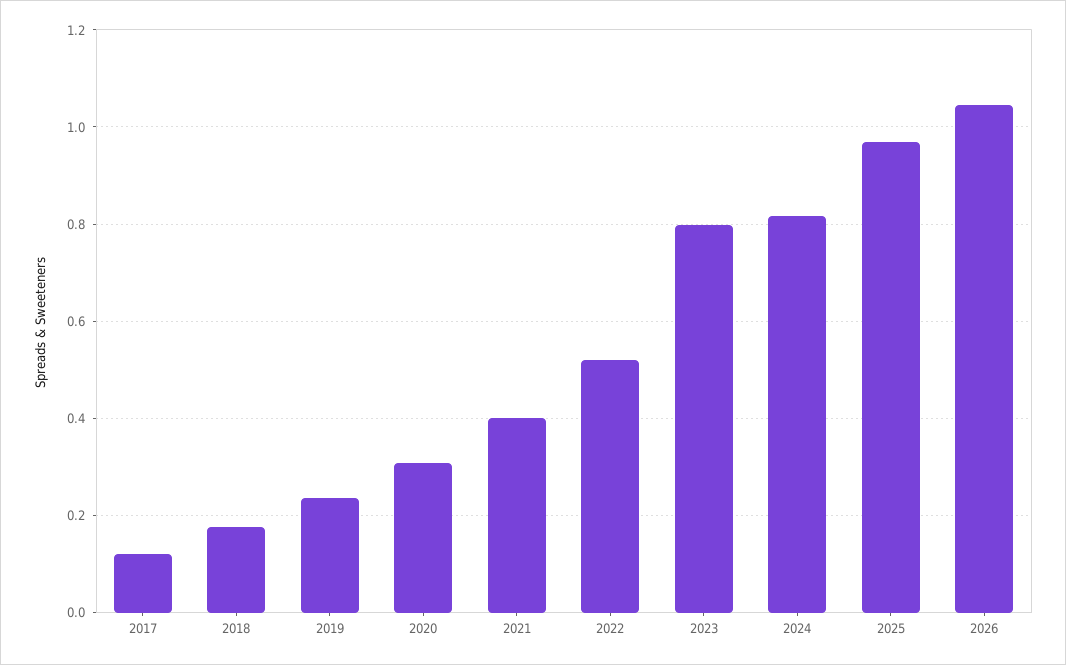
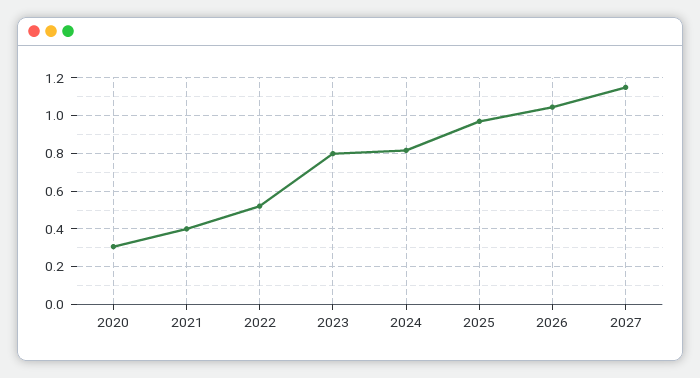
2017: 0.12 -> none
2018: 0.18 -> none
2019: 0.24 -> none
2027: none -> 1.15

